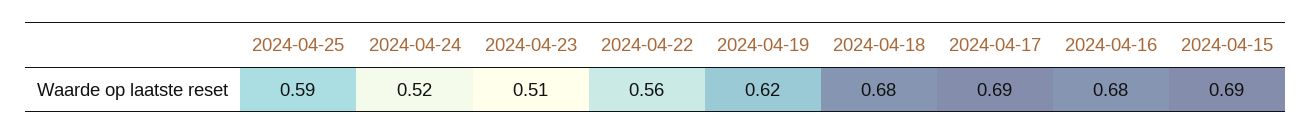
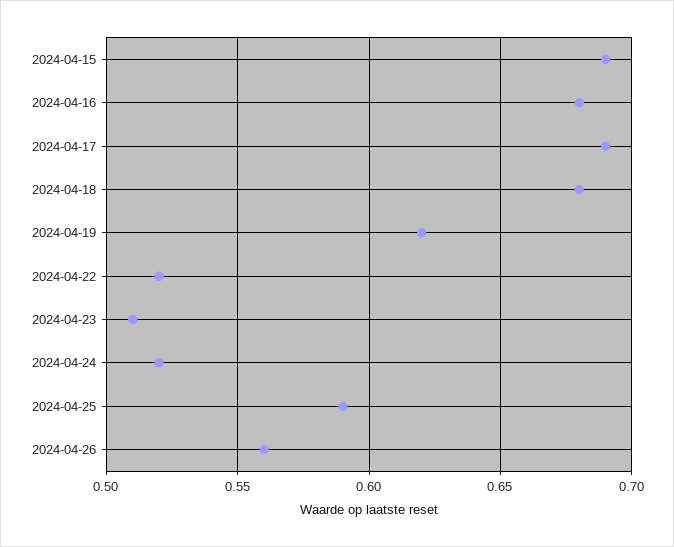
2024-04-22: 0.56 -> 0.52
2024-04-26: none -> 0.56

